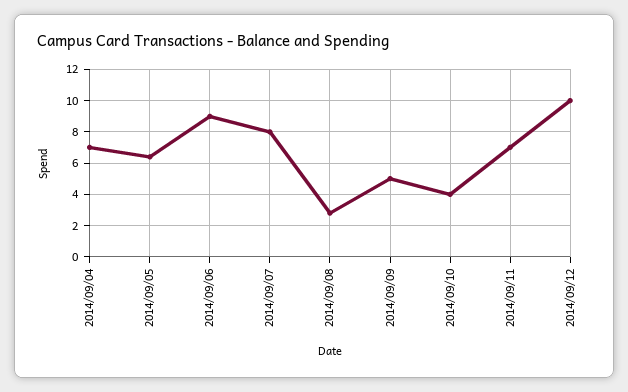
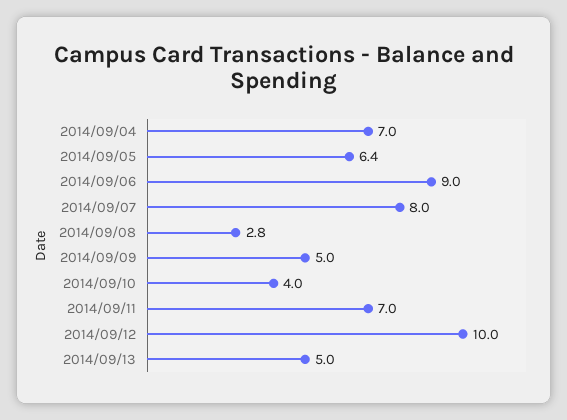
2014/09/13: none -> 5

